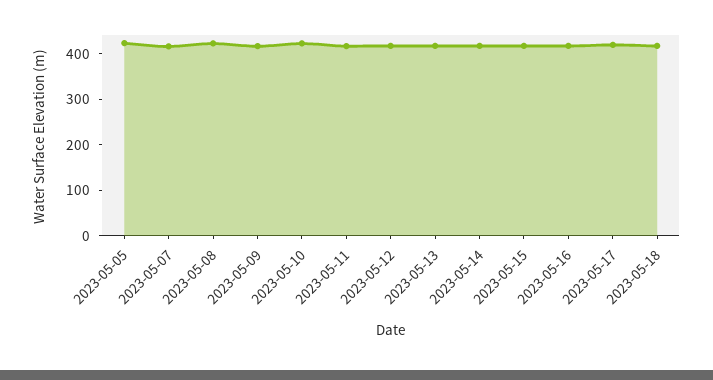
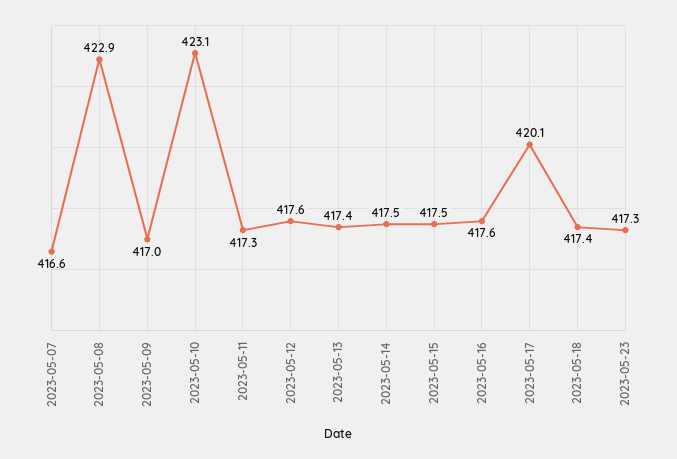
2023-05-05: 420 -> none
2023-05-23: none -> 417.3

